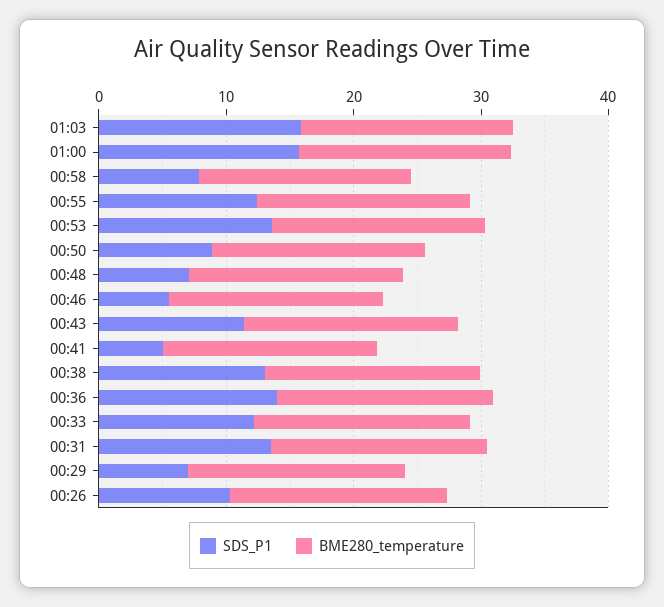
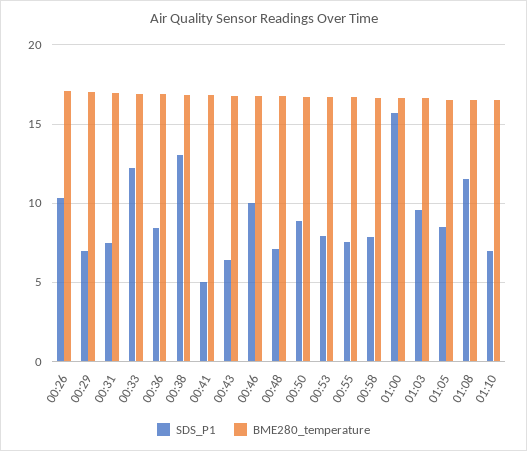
SDS_P1, 01:03: 16 -> 9.5
SDS_P1, 00:55: 12 -> 7.5
SDS_P1, 00:53: 14 -> 8
SDS_P1, 00:46: 6 -> 10
SDS_P1, 00:43: 12 -> 6.5
SDS_P1, 00:36: 14 -> 8.5
SDS_P1, 00:31: 14 -> 7.5
SDS_P1, 01:05: none -> 8.5
BME280_temperature, 01:05: none -> 16.5
SDS_P1, 01:08: none -> 11.5
BME280_temperature, 01:08: none -> 16.5
SDS_P1, 01:10: none -> 7
BME280_temperature, 01:10: none -> 16.5

